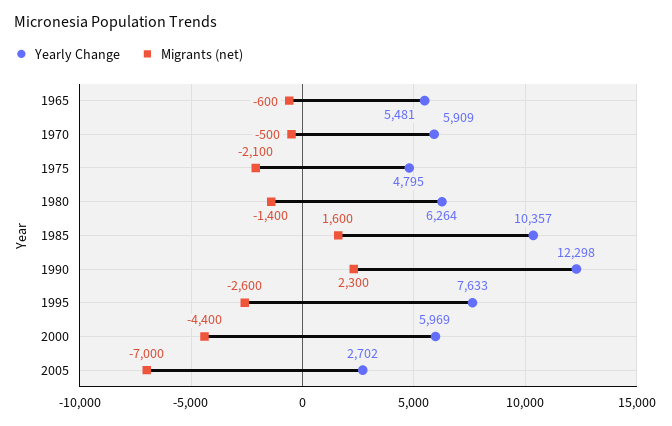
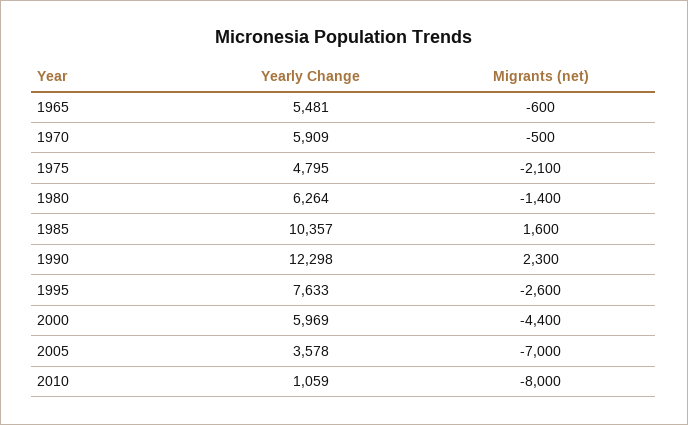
Yearly Change, 2005: 2702 -> 3578
Yearly Change, 2010: none -> 1059
Migrants (net), 2010: none -> -8000

